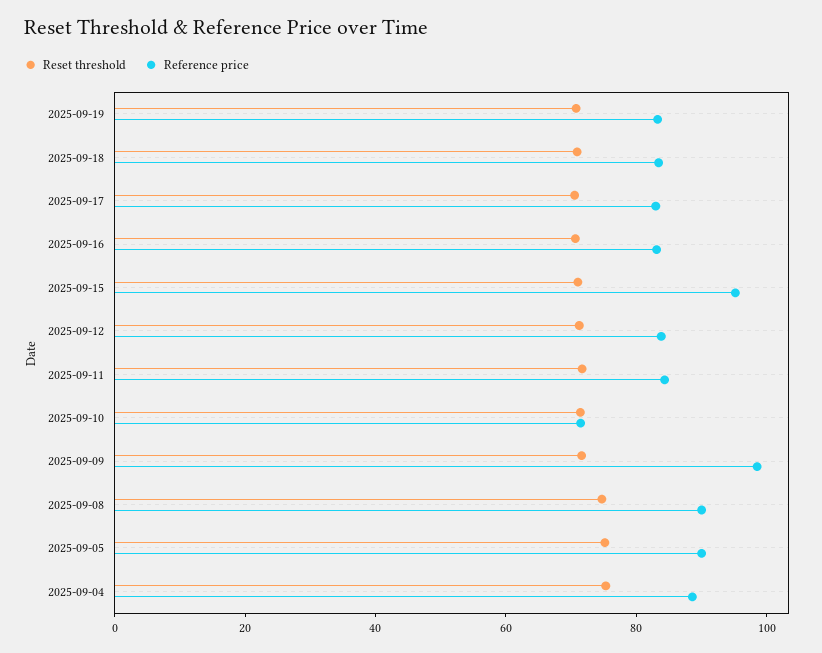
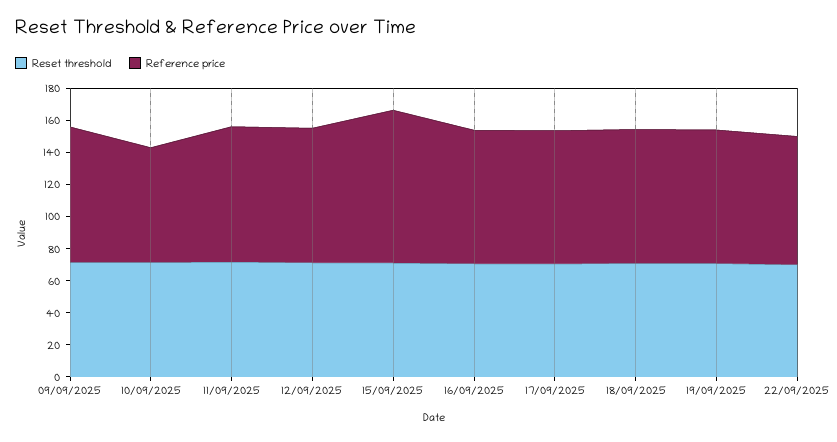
Reference price, 2025-09-09: 100 -> 85
Reset threshold, 2025-09-08: 75 -> none
Reference price, 2025-09-08: 90 -> none
Reset threshold, 2025-09-05: 75 -> none
Reference price, 2025-09-05: 90 -> none
Reset threshold, 2025-09-04: 75 -> none
Reference price, 2025-09-04: 90 -> none
Reset threshold, 22/09/2025: none -> 70
Reference price, 22/09/2025: none -> 80

